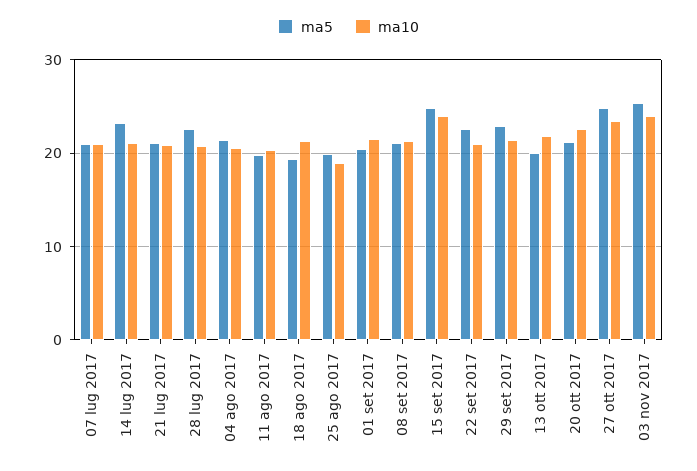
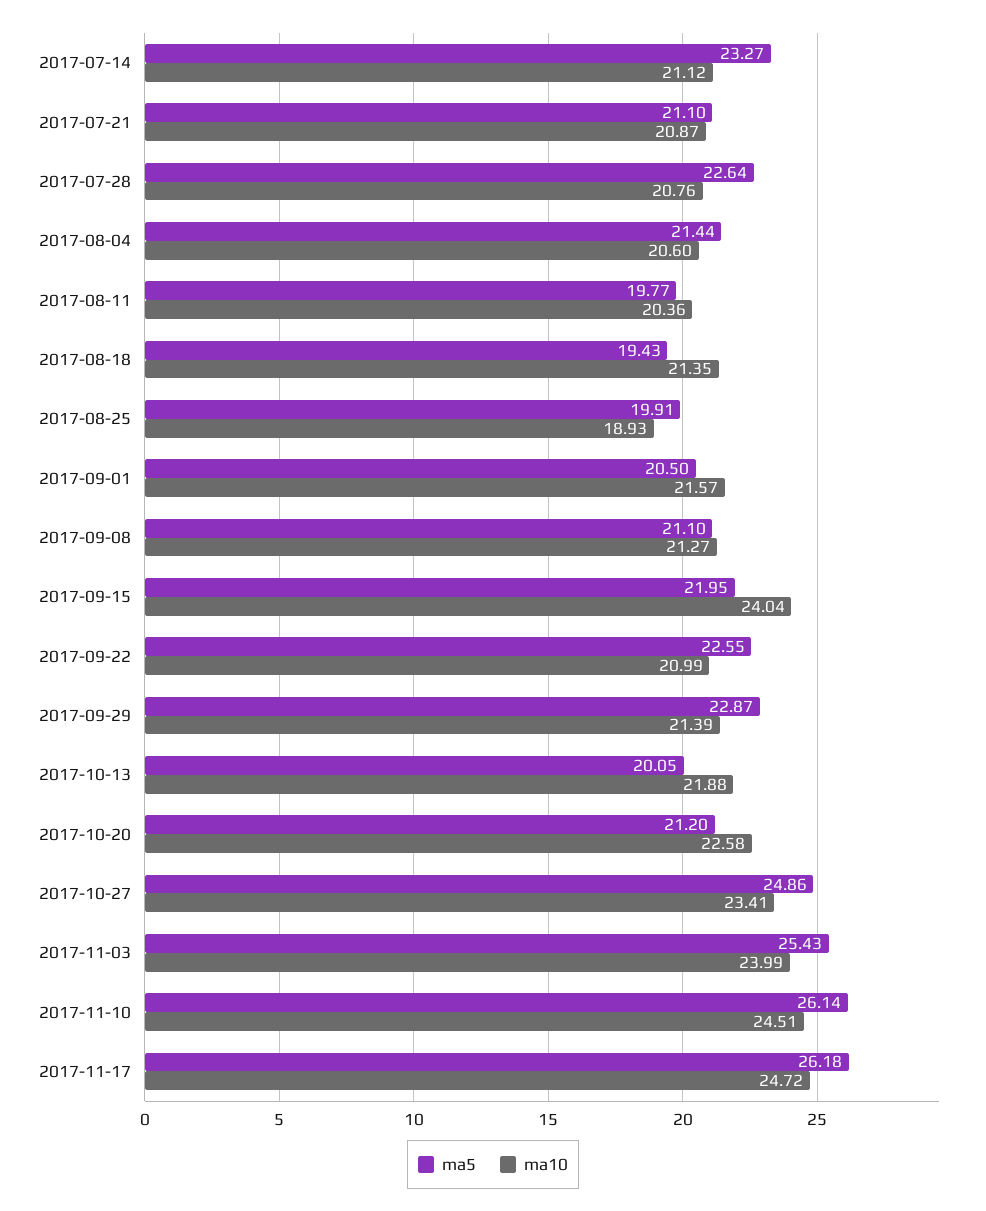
ma5, 07 lug 2017: 21 -> none
ma10, 07 lug 2017: 21 -> none
ma5, 15 set 2017: 25 -> 21.95
ma5, 2017-11-10: none -> 26.14
ma10, 2017-11-10: none -> 24.51
ma5, 2017-11-17: none -> 26.18
ma10, 2017-11-17: none -> 24.72

